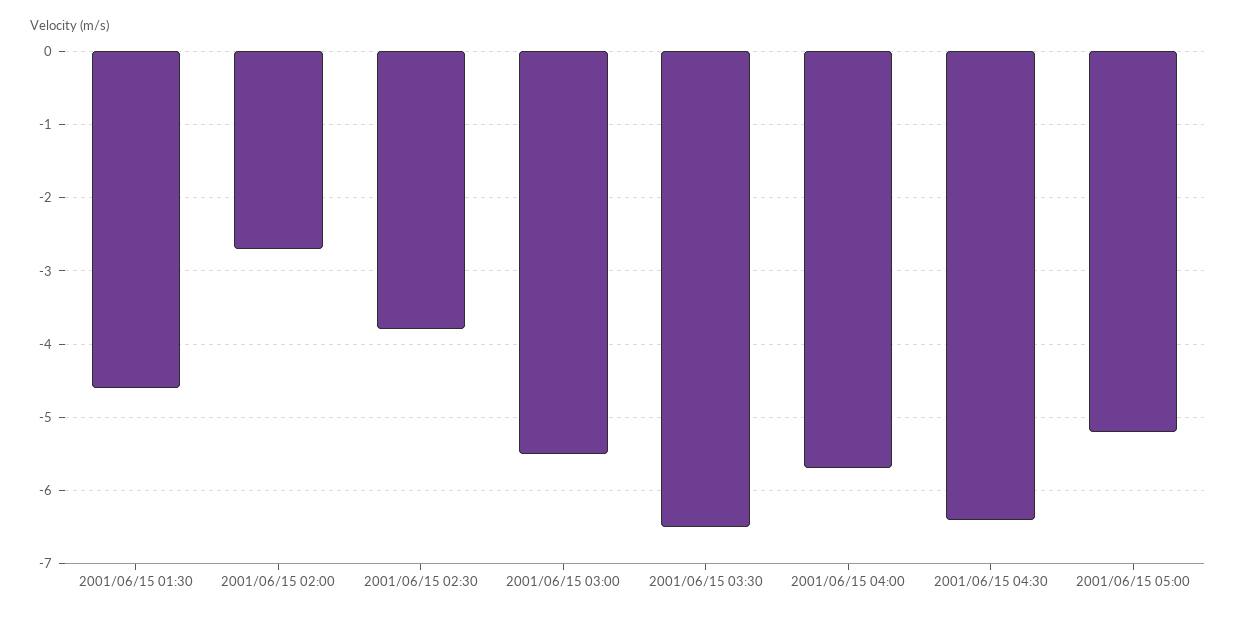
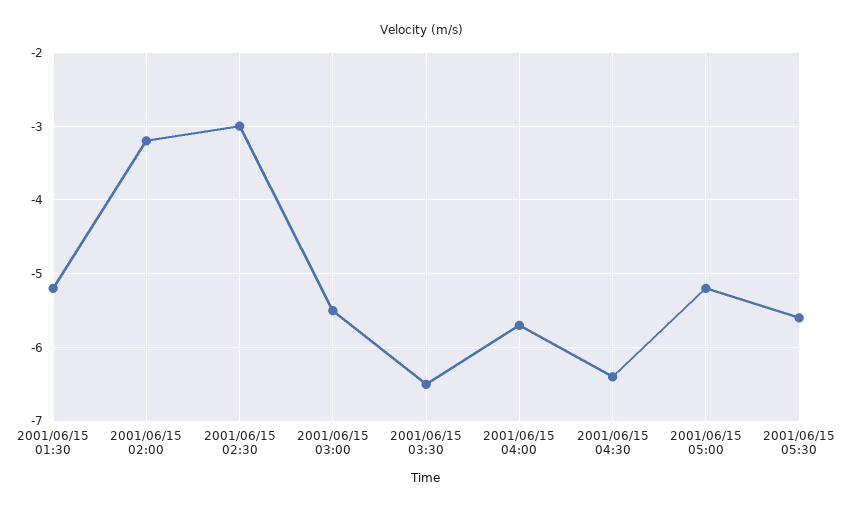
2001/06/15 01:30: -4.6 -> -5.2
2001/06/15 02:00: -2.7 -> -3.2
2001/06/15 02:30: -3.8 -> -3
2001/06/15 05:30: none -> -5.6

